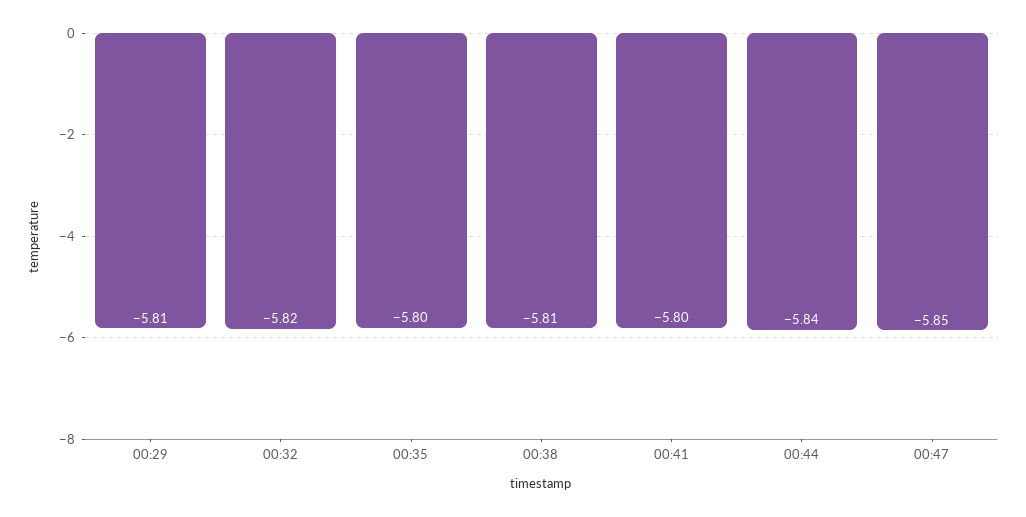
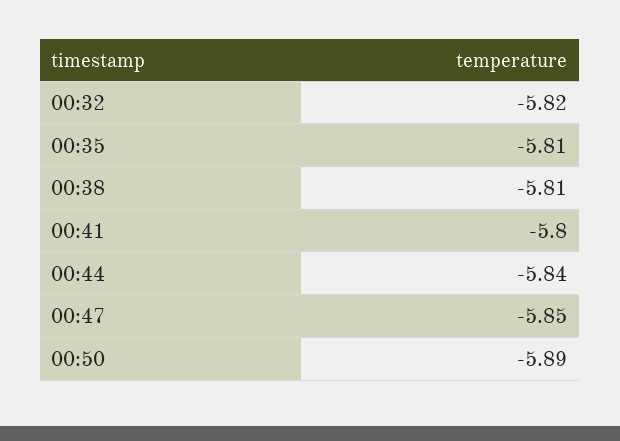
00:29: -5.81 -> none
00:35: -5.8 -> -5.81
00:50: none -> -5.89

